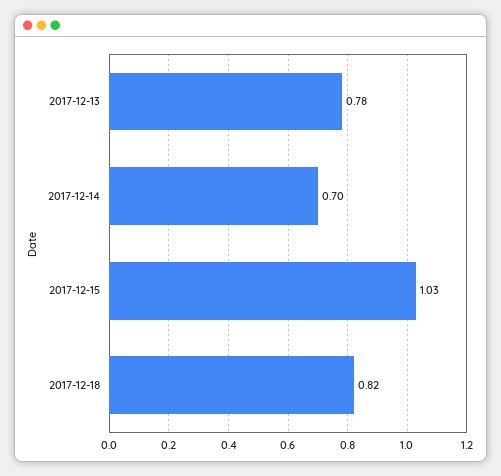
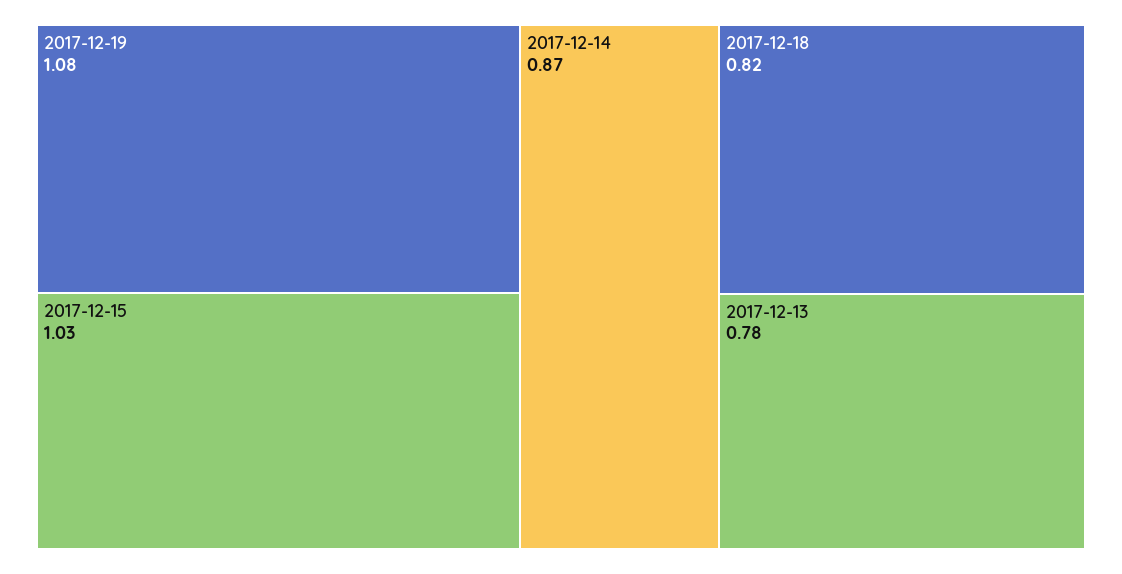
2017-12-14: 0.7 -> 0.87
2017-12-19: none -> 1.08

